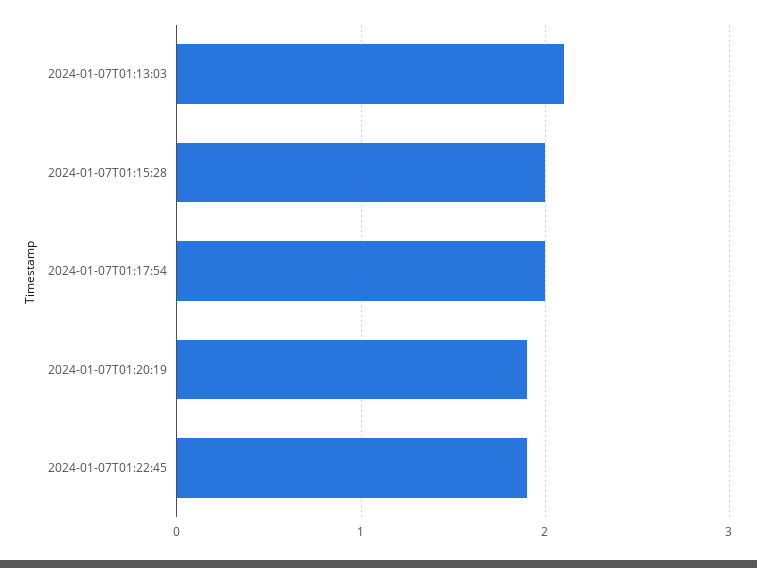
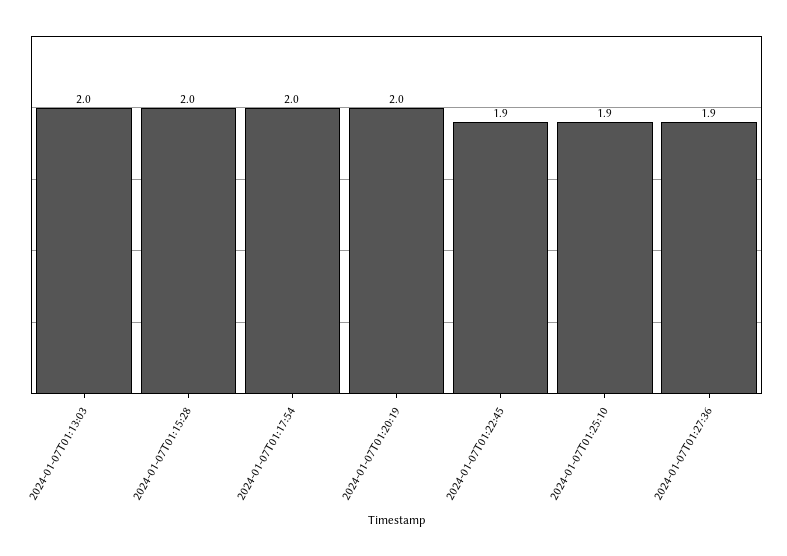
2024-01-07T01:13:03: 2.1 -> 2
2024-01-07T01:20:19: 1.9 -> 2
2024-01-07T01:25:10: none -> 1.9
2024-01-07T01:27:36: none -> 1.9

